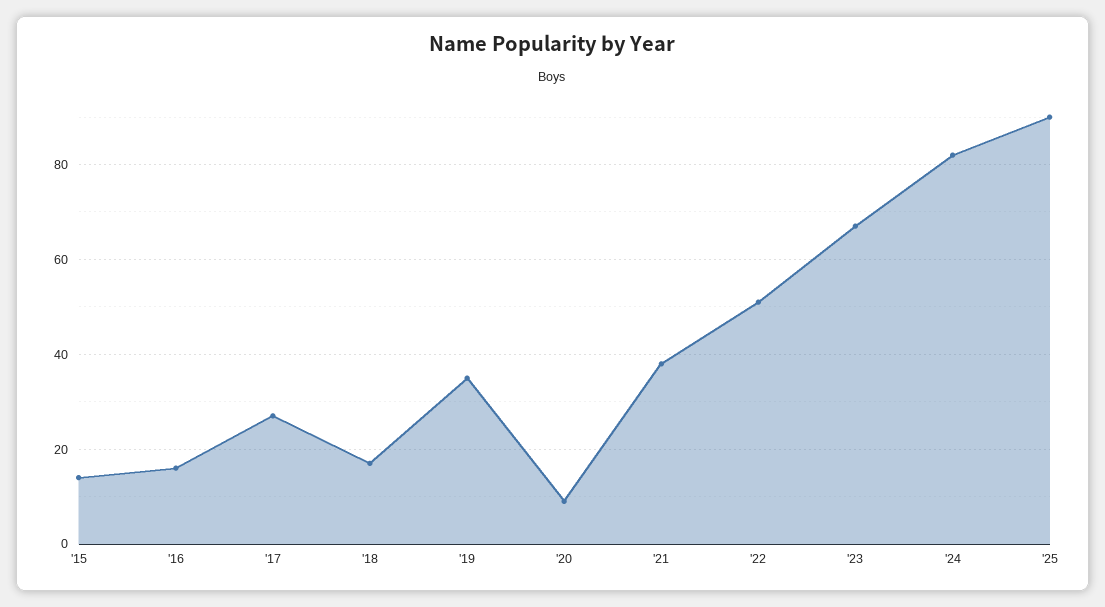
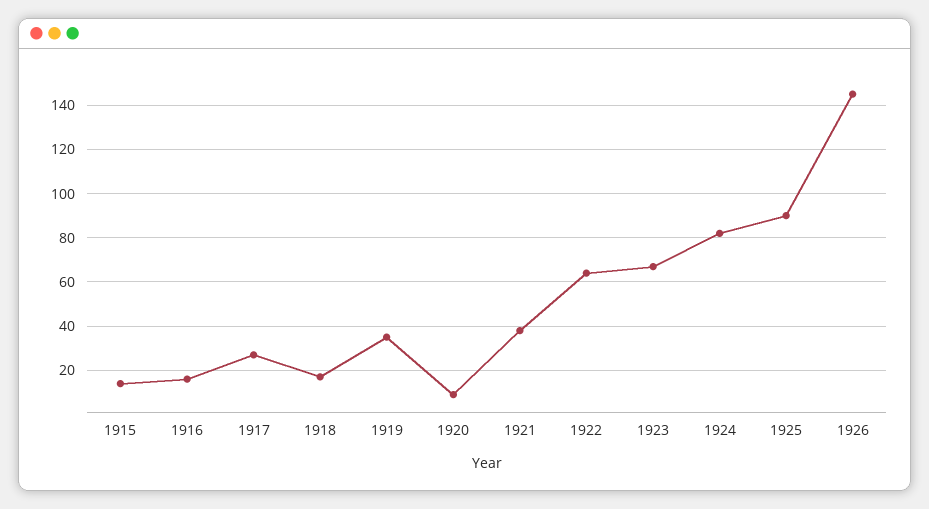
'22: 50 -> 65
1926: none -> 145

